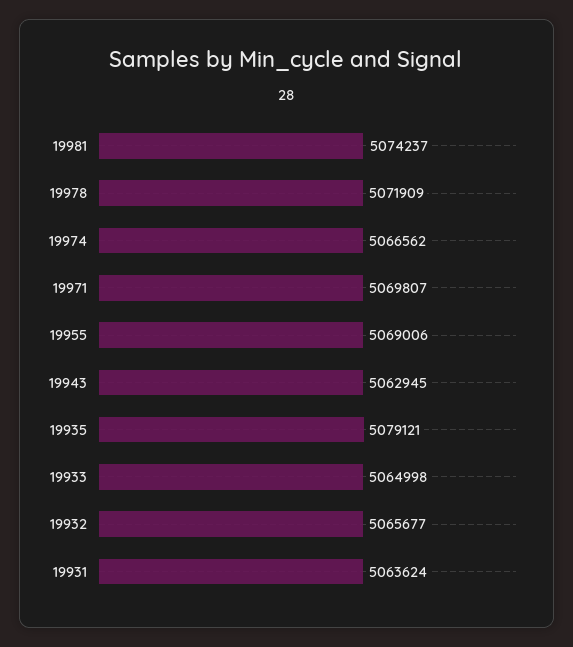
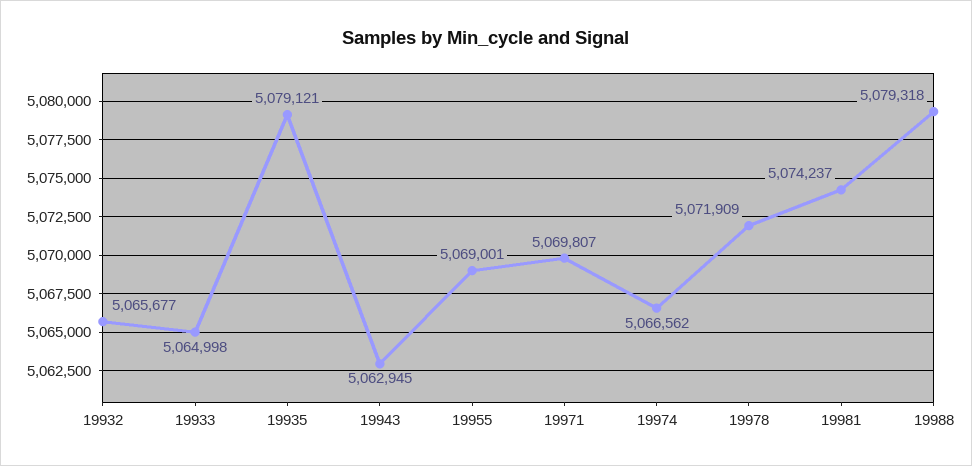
19955: 5069006 -> 5069001
19931: 5063624 -> none
19988: none -> 5079318

